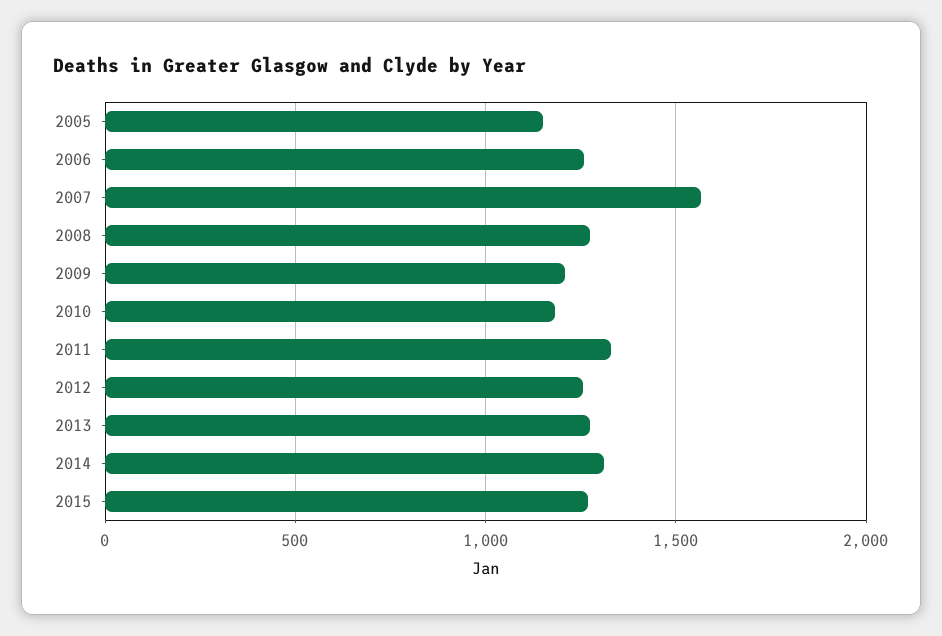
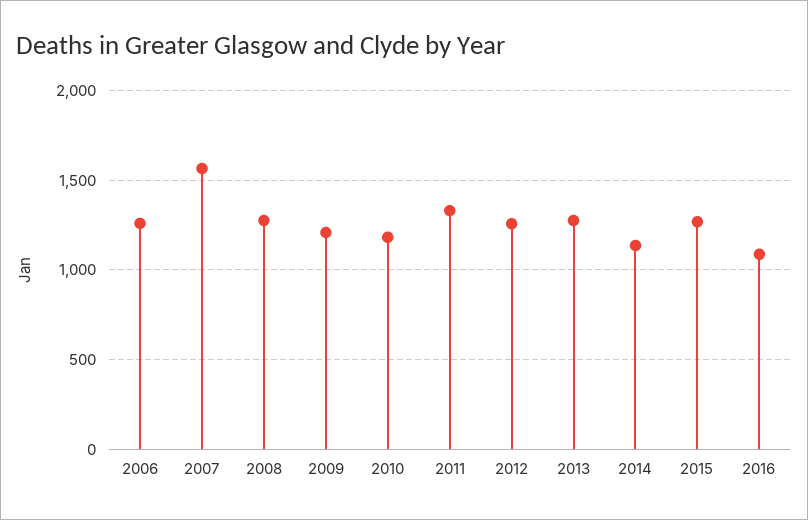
2005: 1150 -> none
2014: 1300 -> 1150
2016: none -> 1100

